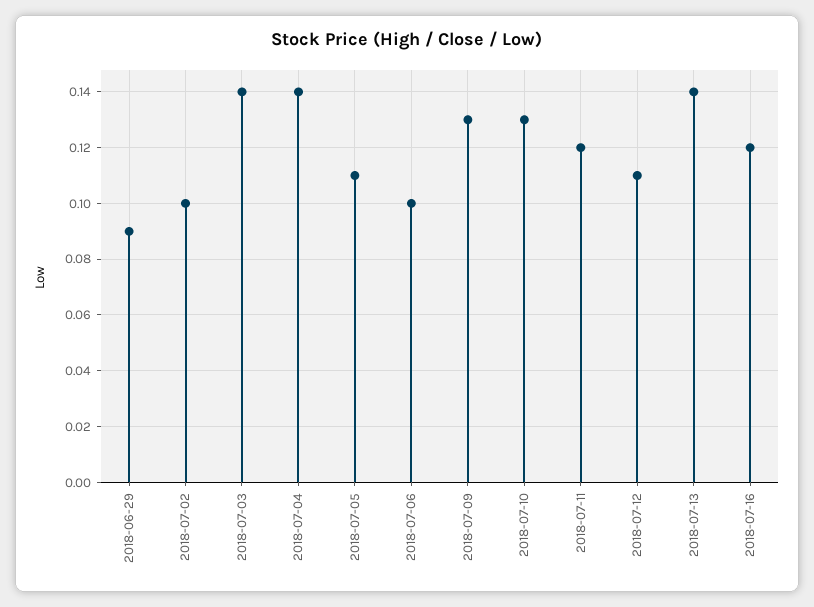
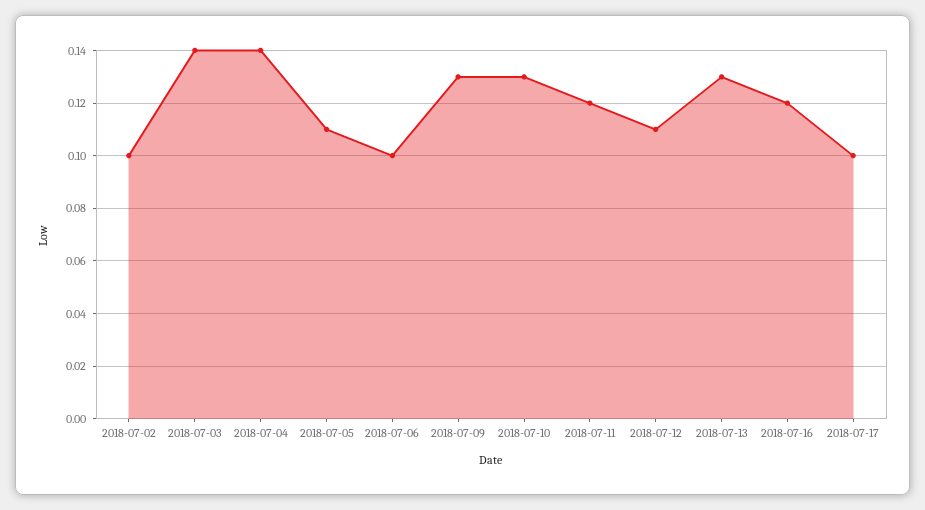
2018-06-29: 0.09 -> none
2018-07-13: 0.14 -> 0.13
2018-07-17: none -> 0.1

